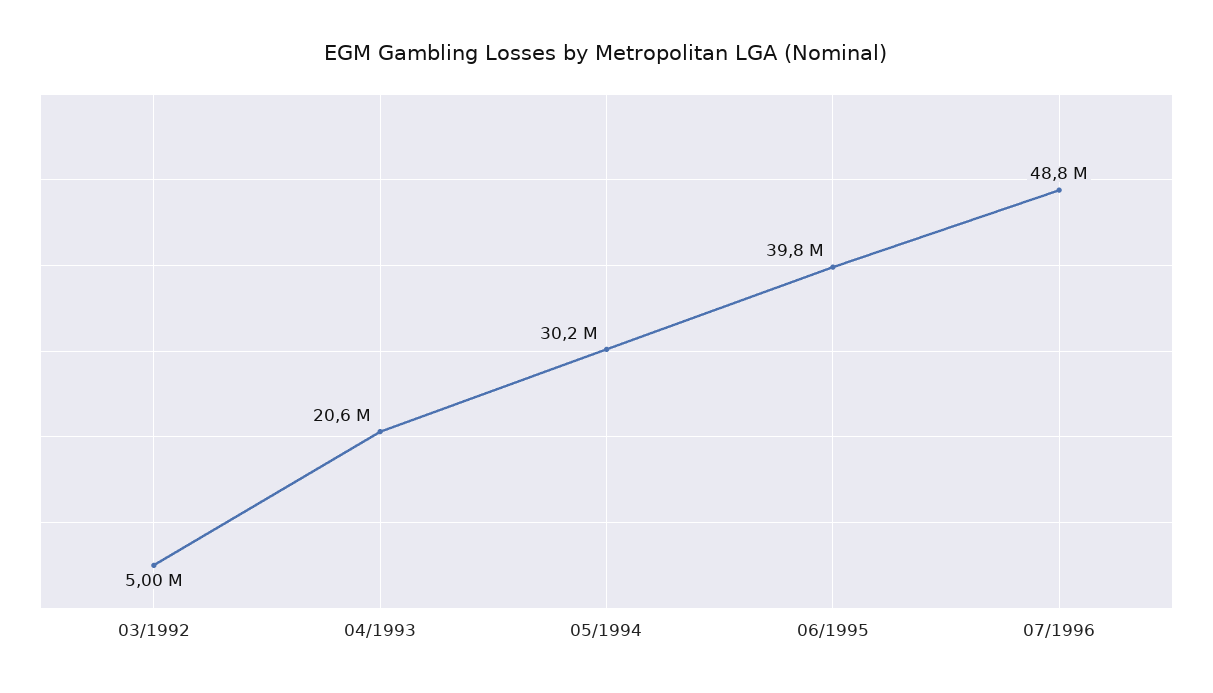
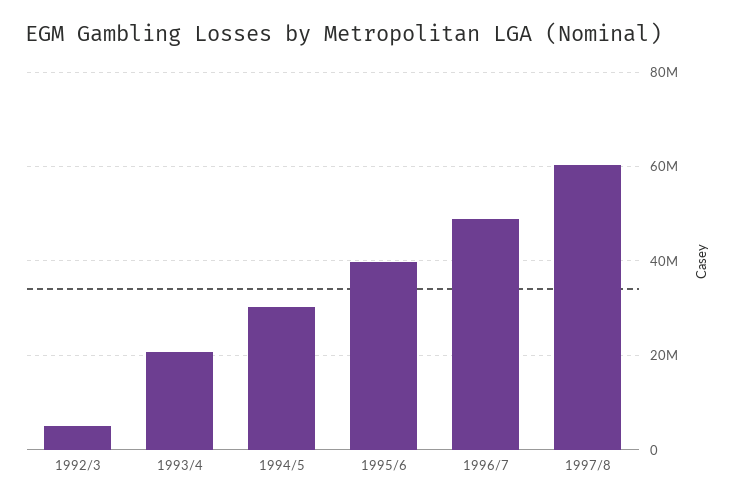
1997/8: none -> 60000000

